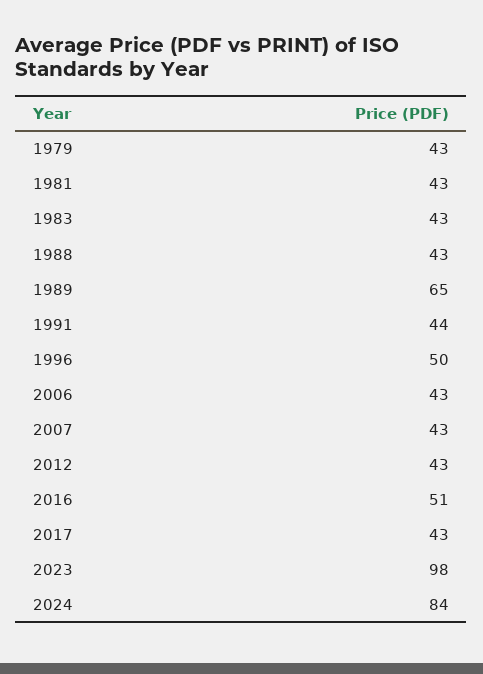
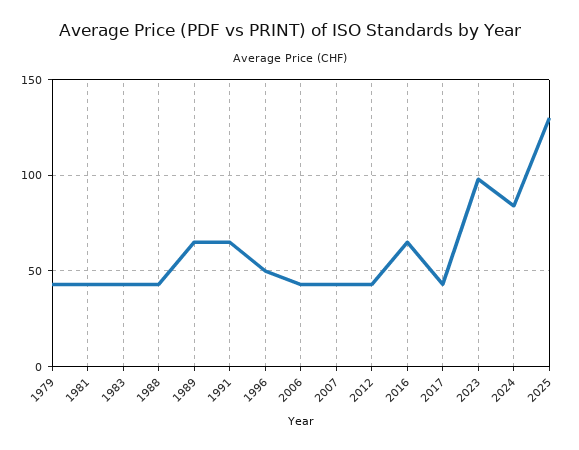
1991: 44 -> 65
2016: 51 -> 65
2025: none -> 130

